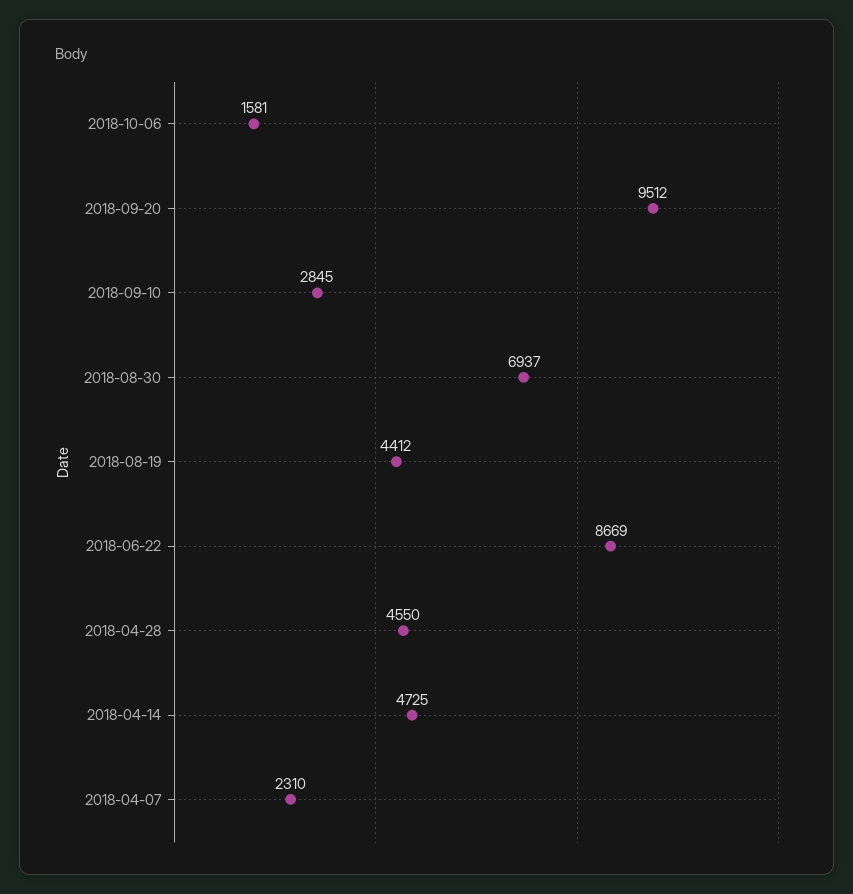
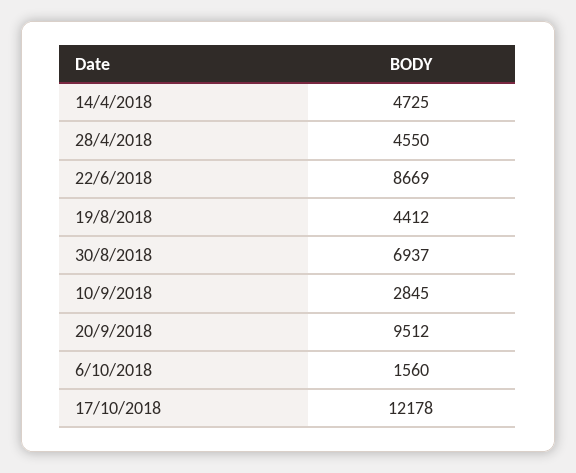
2018-10-06: 1581 -> 1560
2018-04-07: 2310 -> none
17/10/2018: none -> 12178

